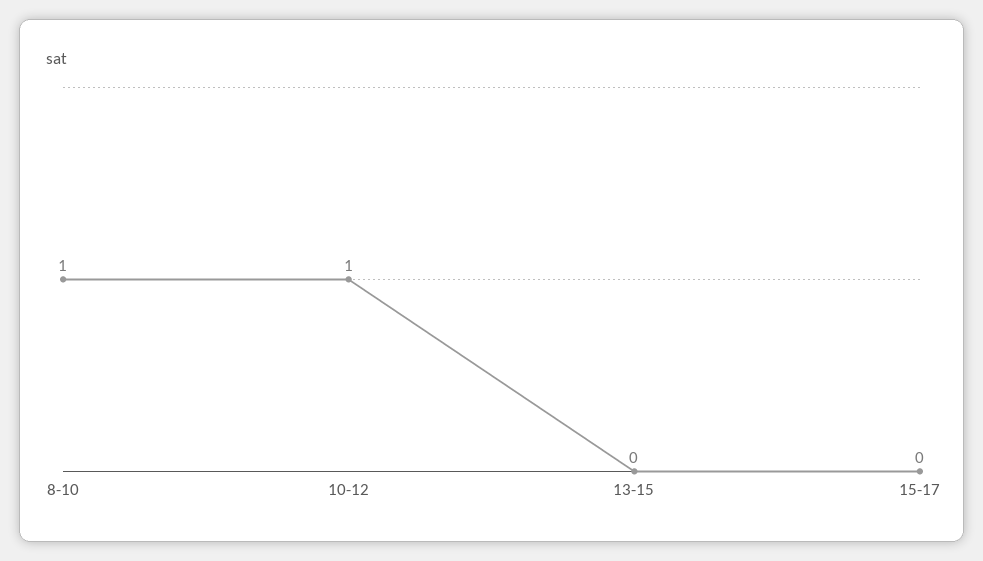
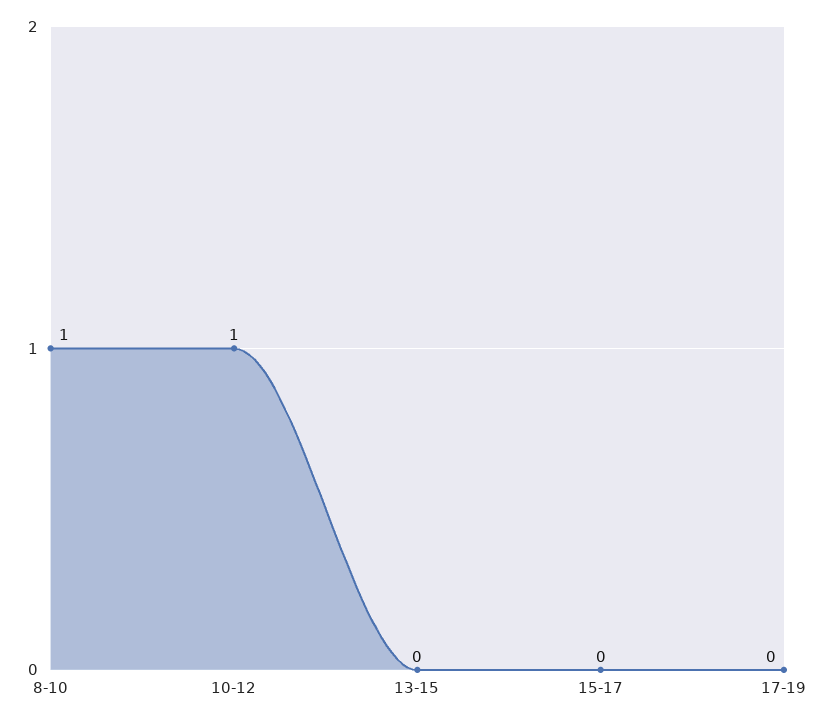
17-19: none -> 0

